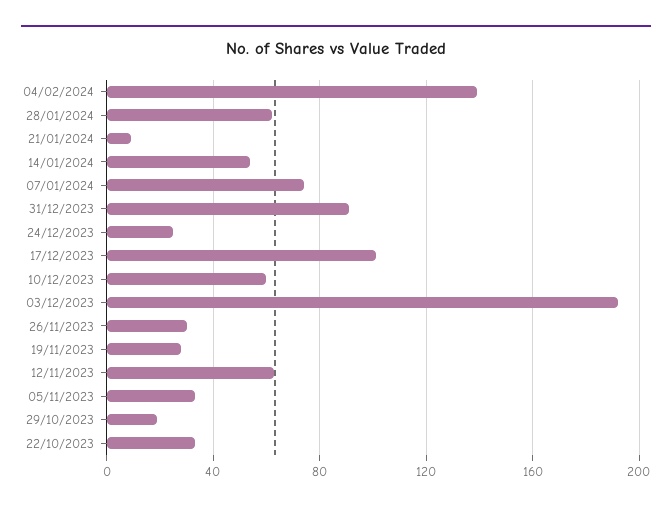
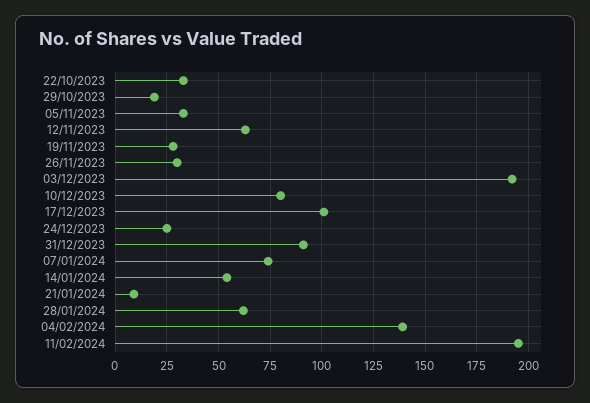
10/12/2023: 60 -> 80
11/02/2024: none -> 195

